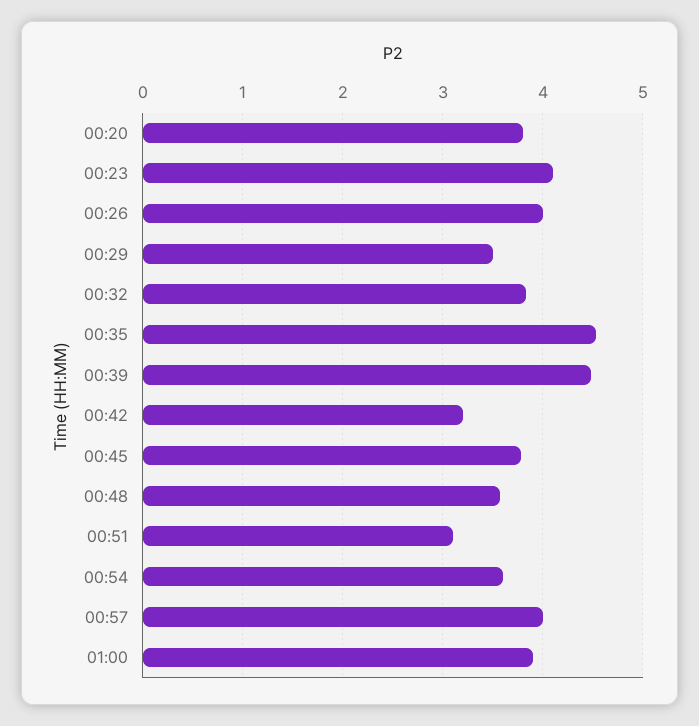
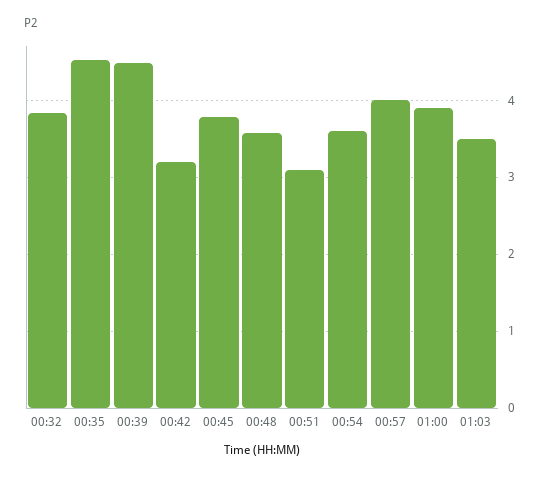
00:20: 3.8 -> none
00:23: 4.1 -> none
00:26: 4 -> none
00:29: 3.5 -> none
01:03: none -> 3.5

